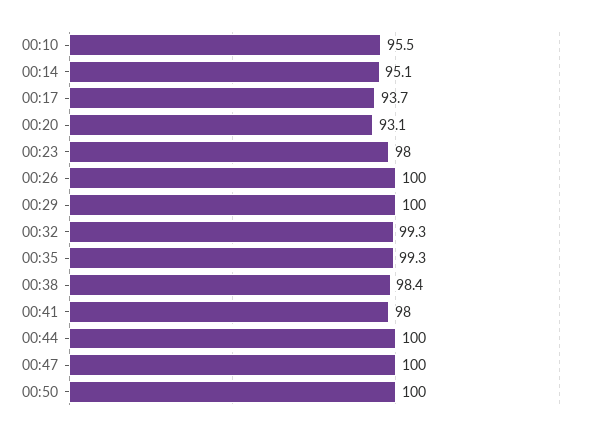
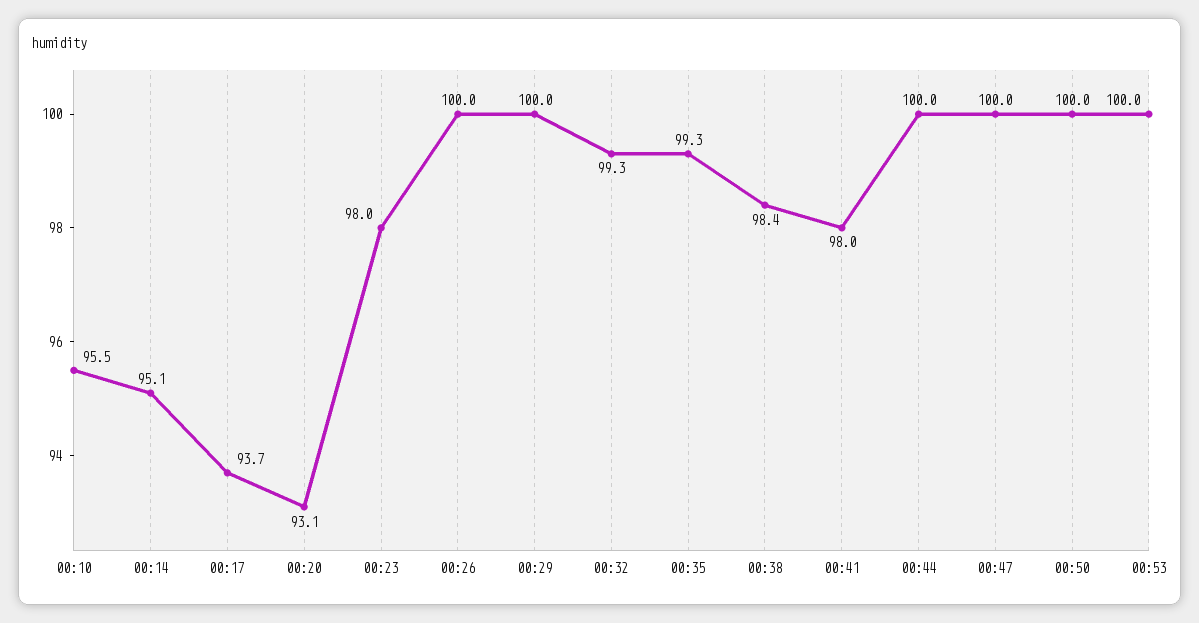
00:53: none -> 100

